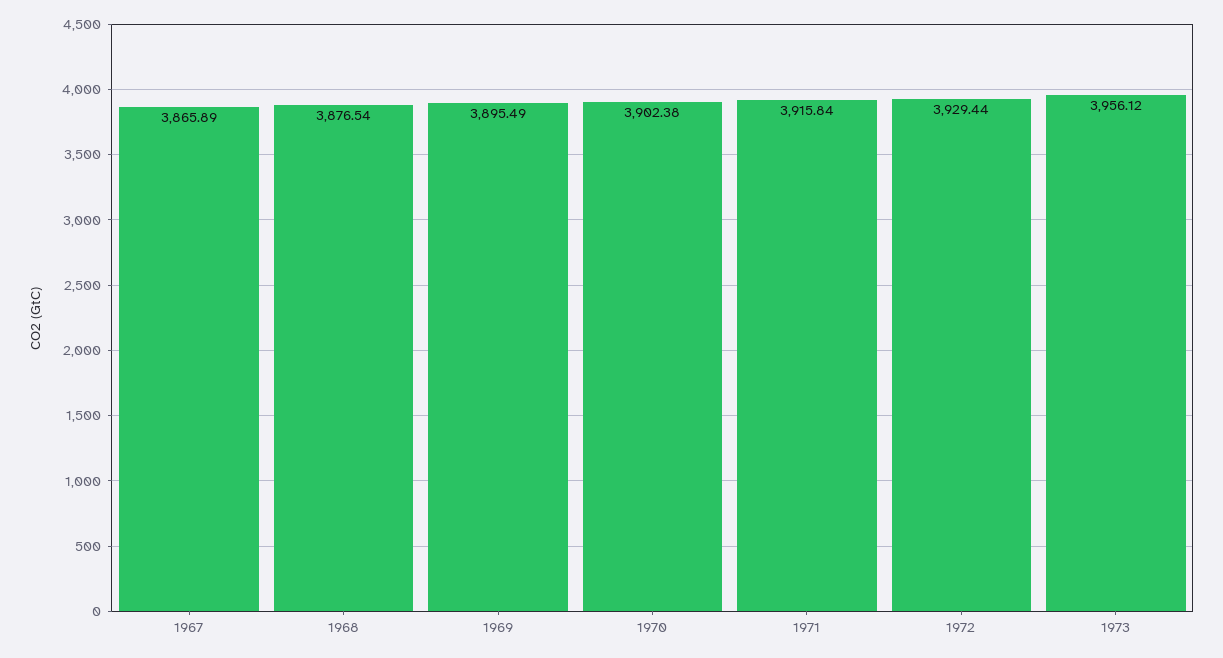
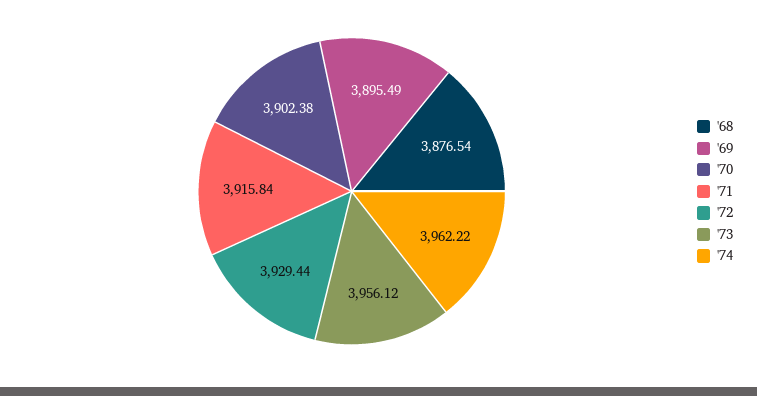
1967: 3865.89 -> none
'74: none -> 3962.22

